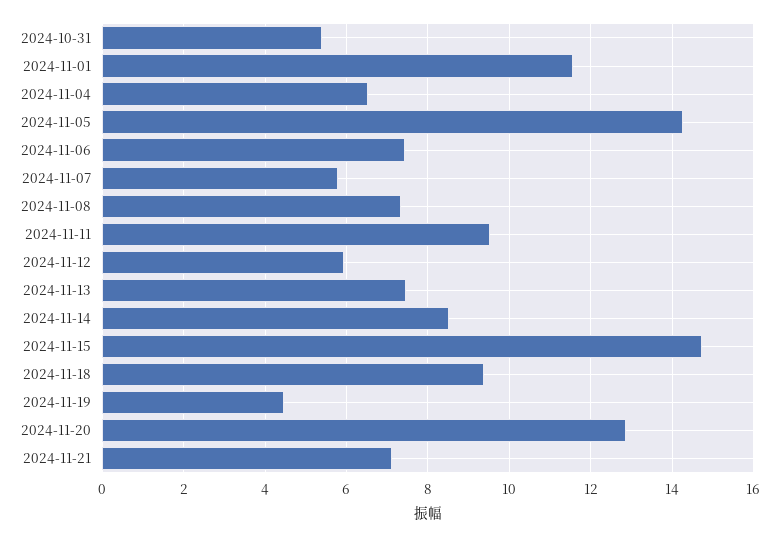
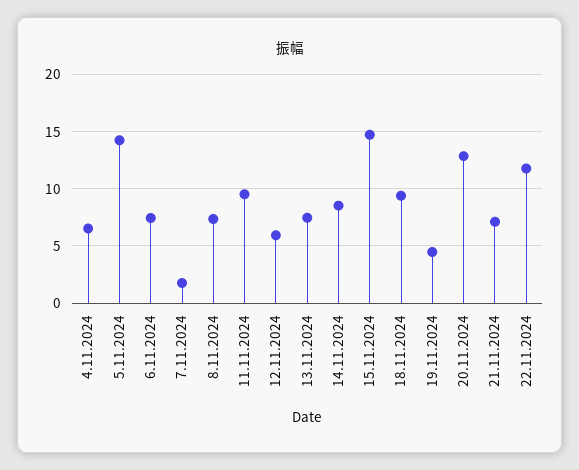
2024-10-31: 5.4 -> none
2024-11-01: 11.6 -> none
2024-11-07: 5.8 -> 2
22.11.2024: none -> 12

